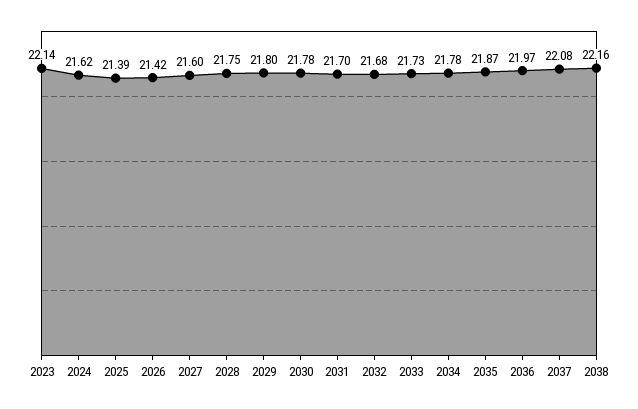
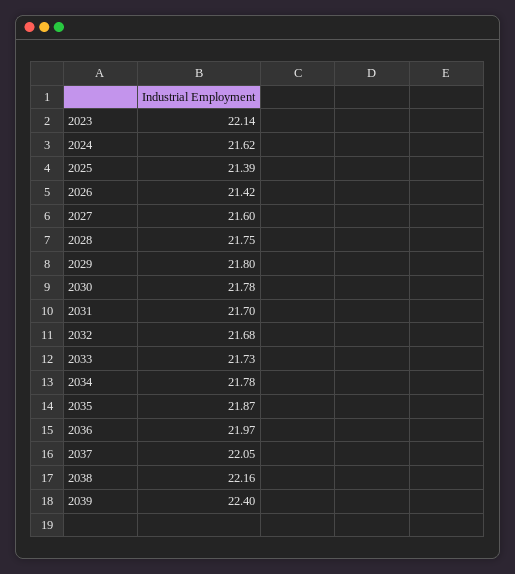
2037: 22.08 -> 22.05
2039: none -> 22.4

